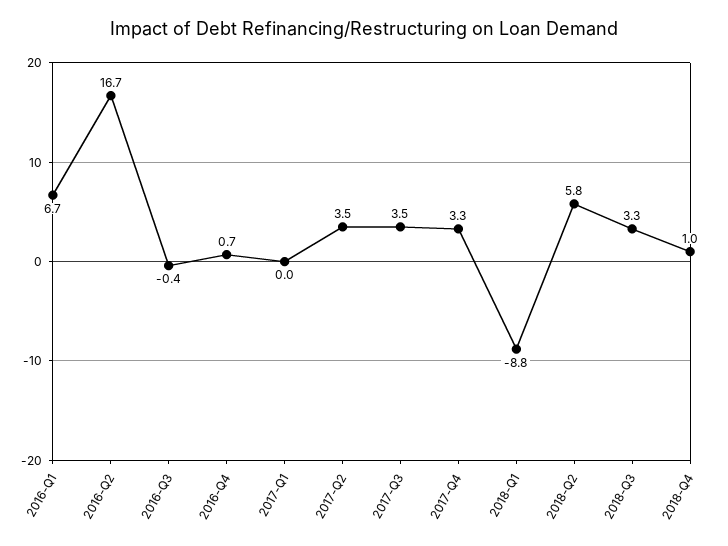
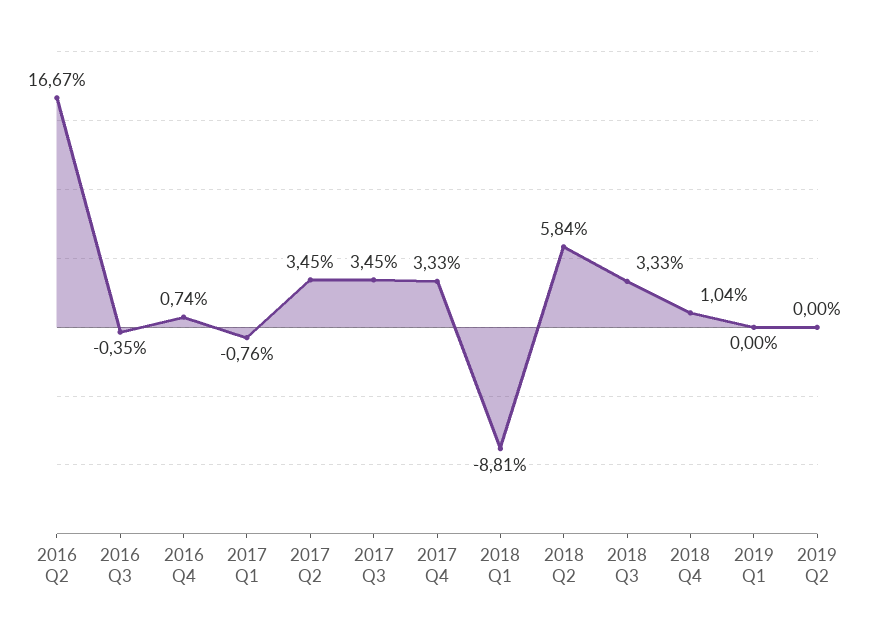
2016-Q1: 6.7 -> none
2017-Q1: 0 -> -0.76
2019 Q1: none -> 0
2019 Q2: none -> 0

